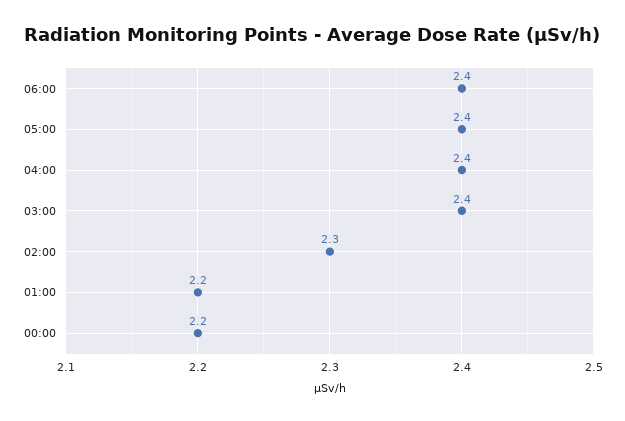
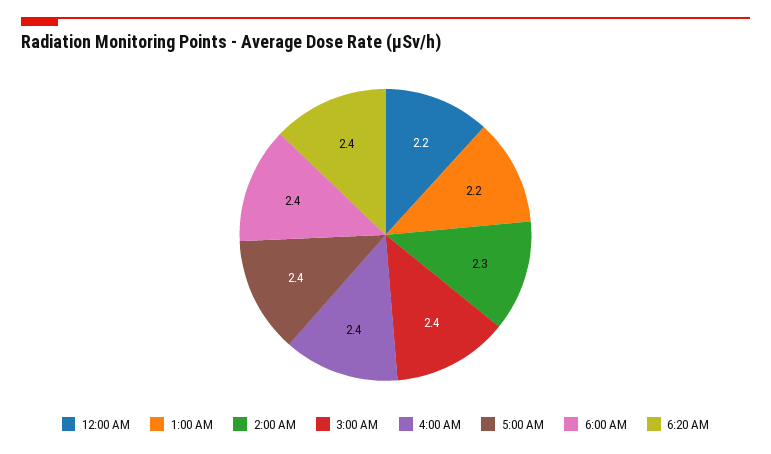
6:20 AM: none -> 2.4

